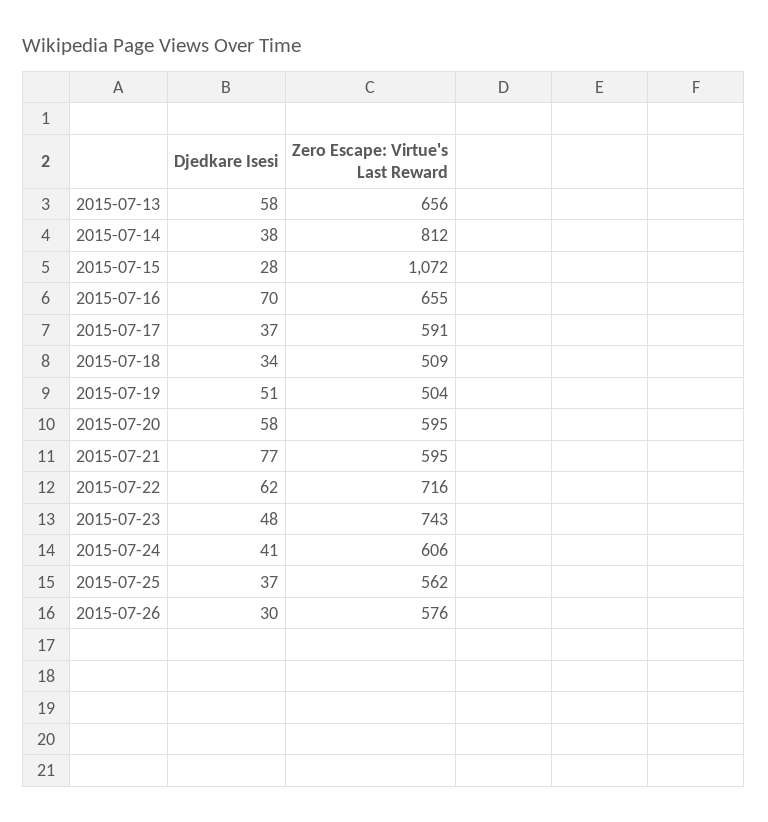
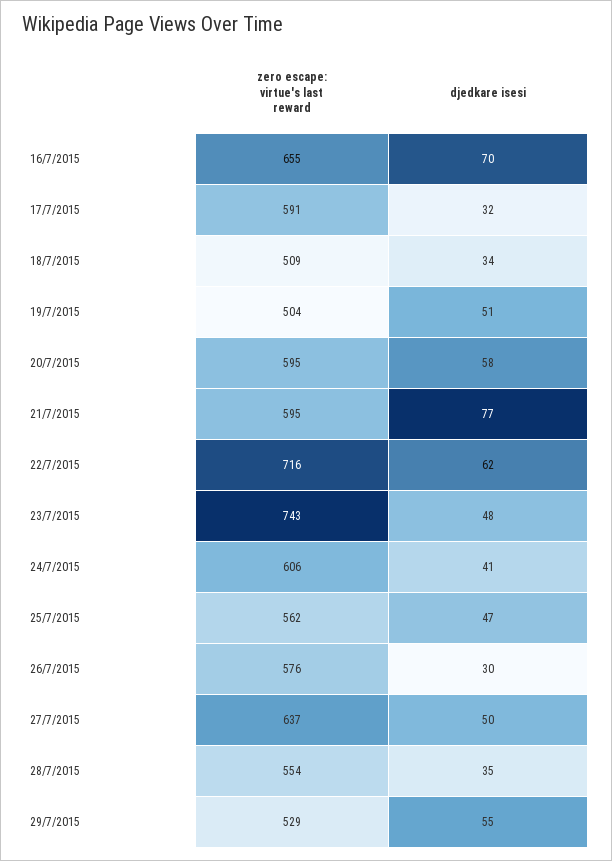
Djedkare Isesi, 2015-07-13: 58 -> none
Zero Escape: Virtue's Last Reward, 2015-07-13: 656 -> none
Djedkare Isesi, 2015-07-14: 38 -> none
Zero Escape: Virtue's Last Reward, 2015-07-14: 812 -> none
Djedkare Isesi, 2015-07-15: 28 -> none
Zero Escape: Virtue's Last Reward, 2015-07-15: 1072 -> none
Djedkare Isesi, 2015-07-17: 37 -> 32
Djedkare Isesi, 2015-07-25: 37 -> 47
Zero Escape: Virtue's Last Reward, 27/7/2015: none -> 637
Djedkare Isesi, 27/7/2015: none -> 50
Zero Escape: Virtue's Last Reward, 28/7/2015: none -> 554
Djedkare Isesi, 28/7/2015: none -> 35
Zero Escape: Virtue's Last Reward, 29/7/2015: none -> 529
Djedkare Isesi, 29/7/2015: none -> 55

